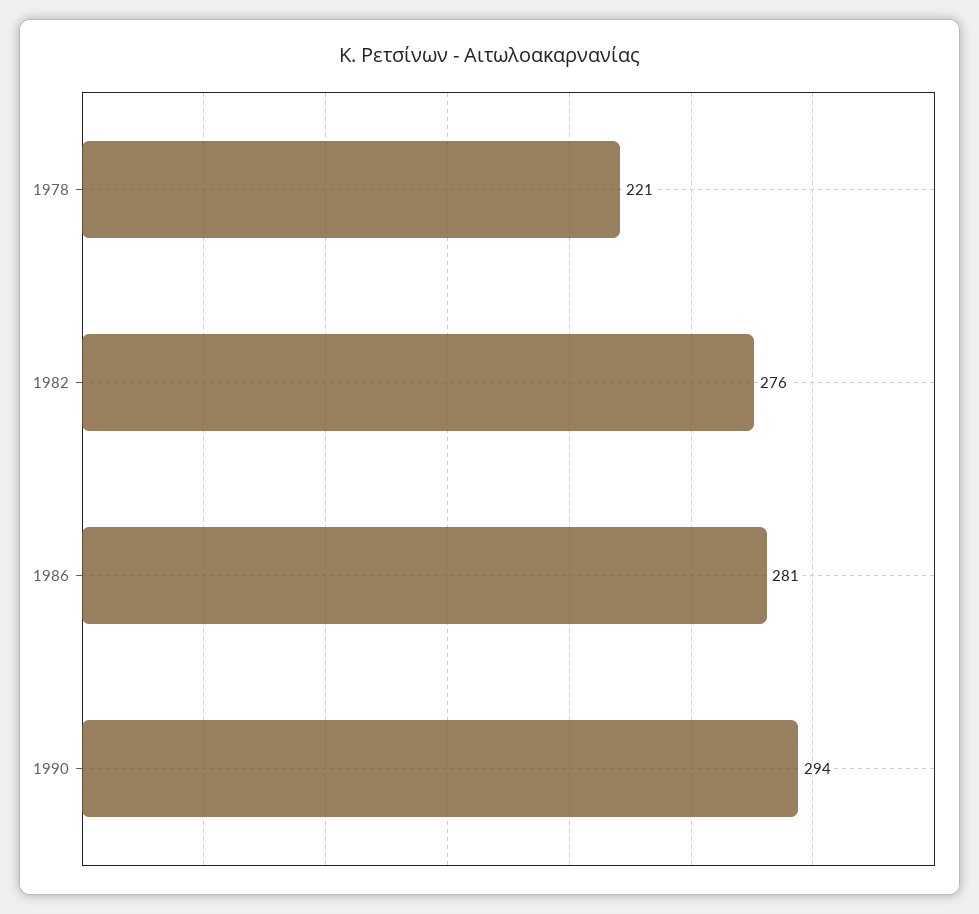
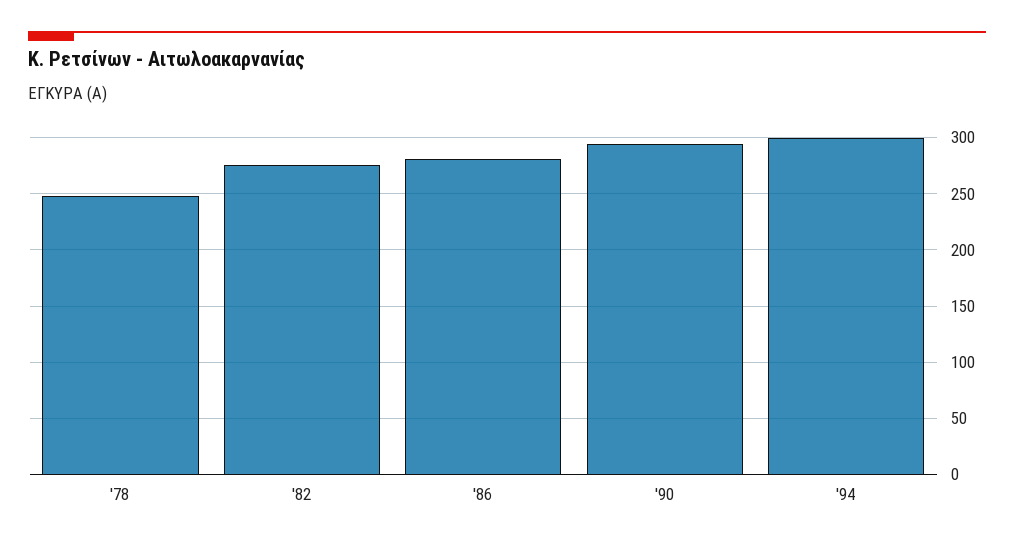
1978: 221 -> 250
'94: none -> 300

